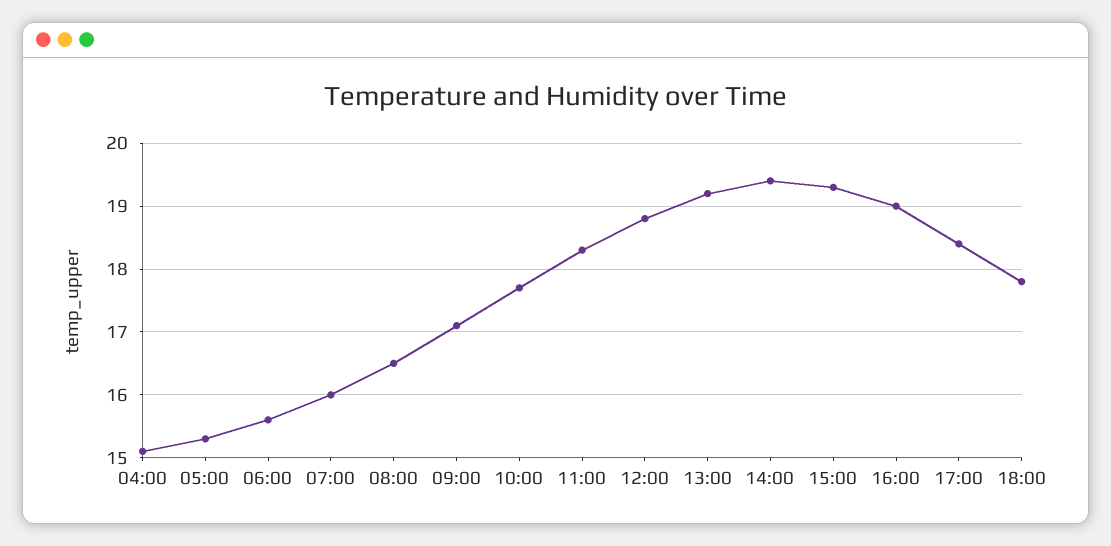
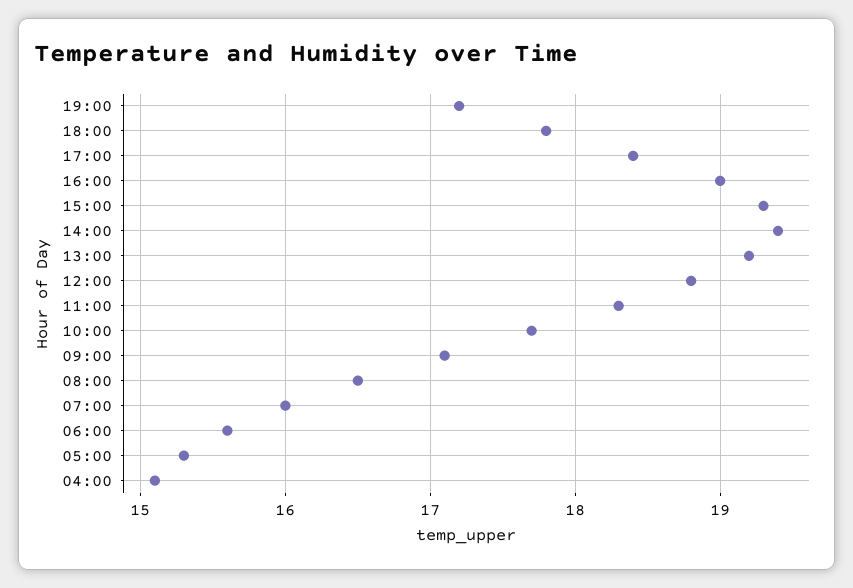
19:00: none -> 17.2

